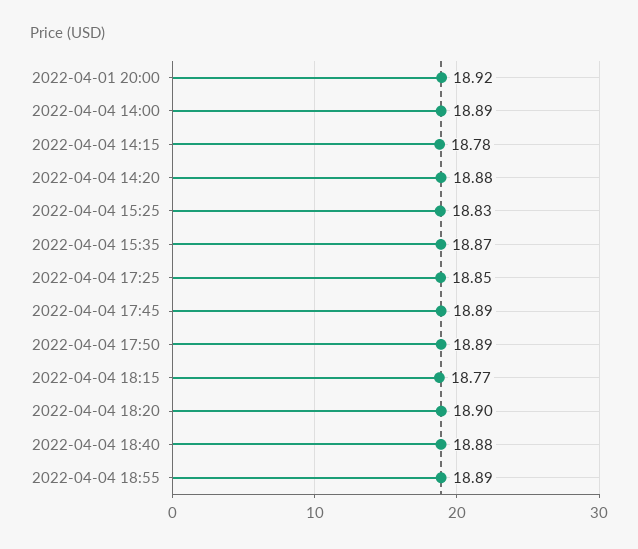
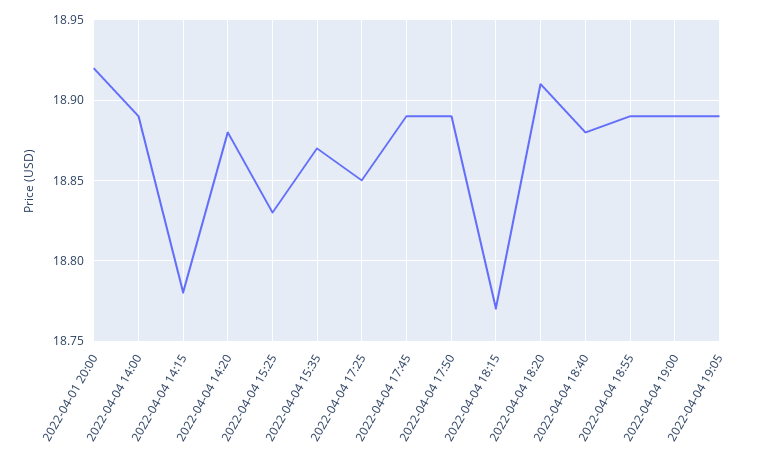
2022-04-04 18:20: 18.9 -> 18.91
2022-04-04 19:00: none -> 18.89
2022-04-04 19:05: none -> 18.89

